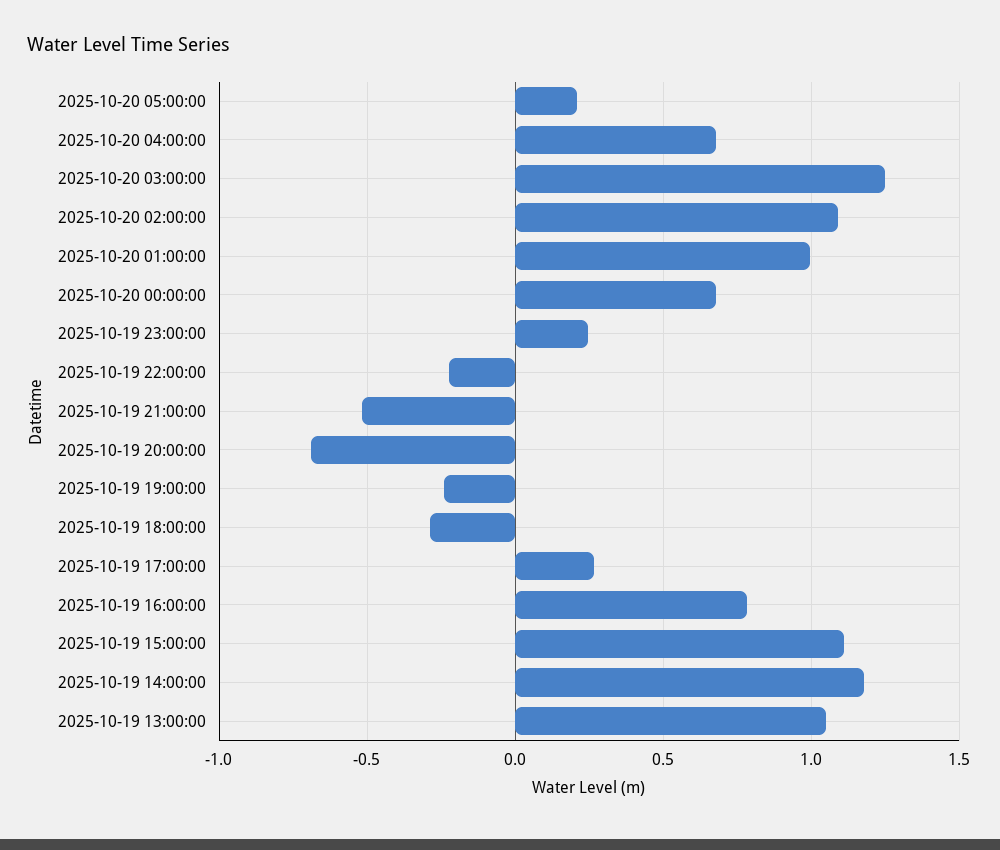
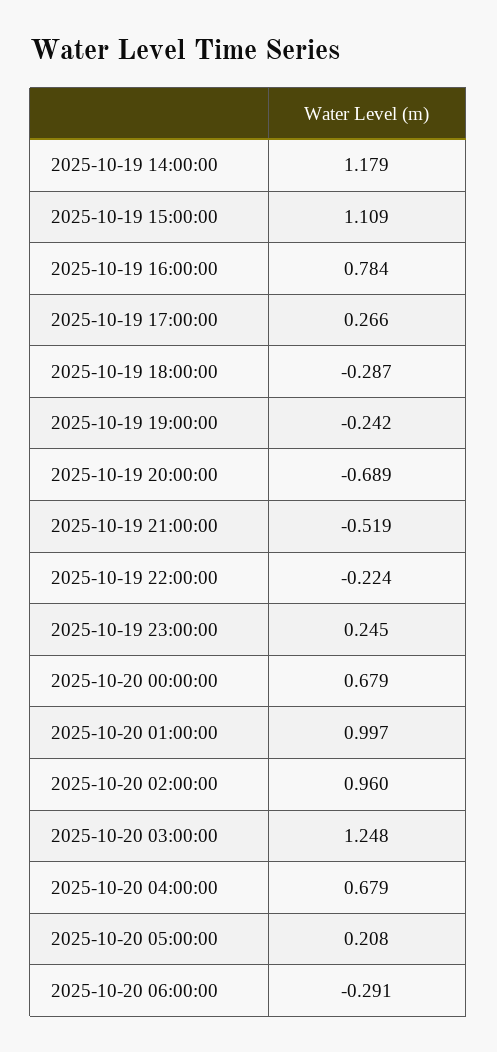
2025-10-20 02:00:00: 1.1 -> 0.96
2025-10-19 13:00:00: 1.05 -> none
2025-10-20 06:00:00: none -> -0.291

